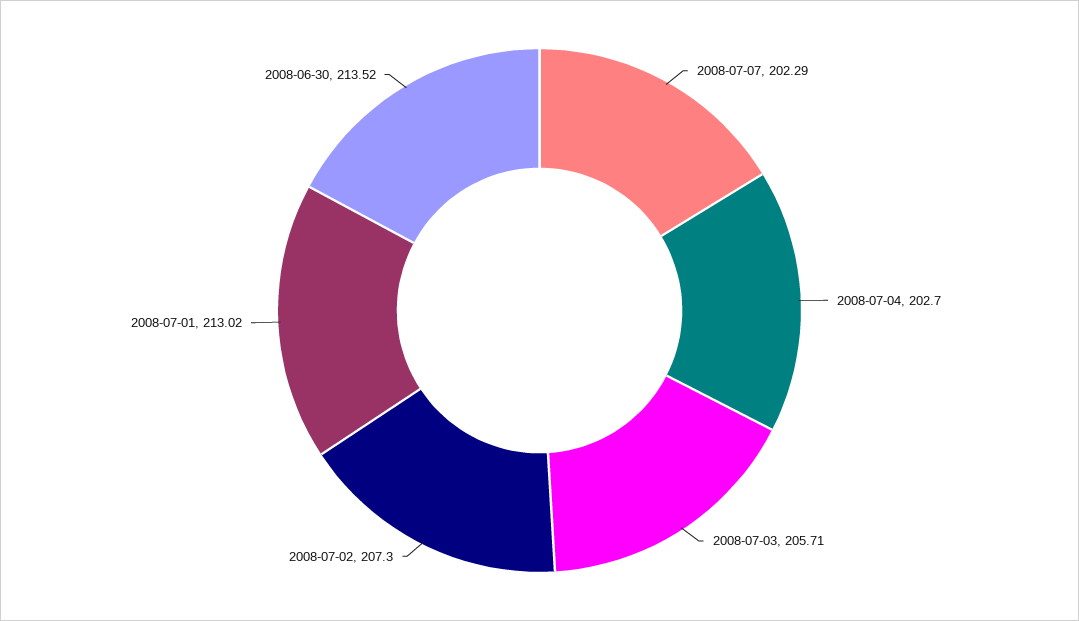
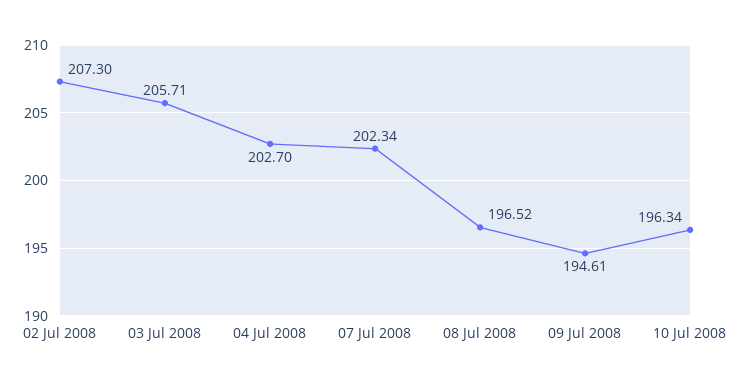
2008-07-07: 202.29 -> 202.34
2008-07-01: 213.02 -> none
2008-06-30: 213.52 -> none
08 Jul 2008: none -> 196.52
09 Jul 2008: none -> 194.61
10 Jul 2008: none -> 196.34

